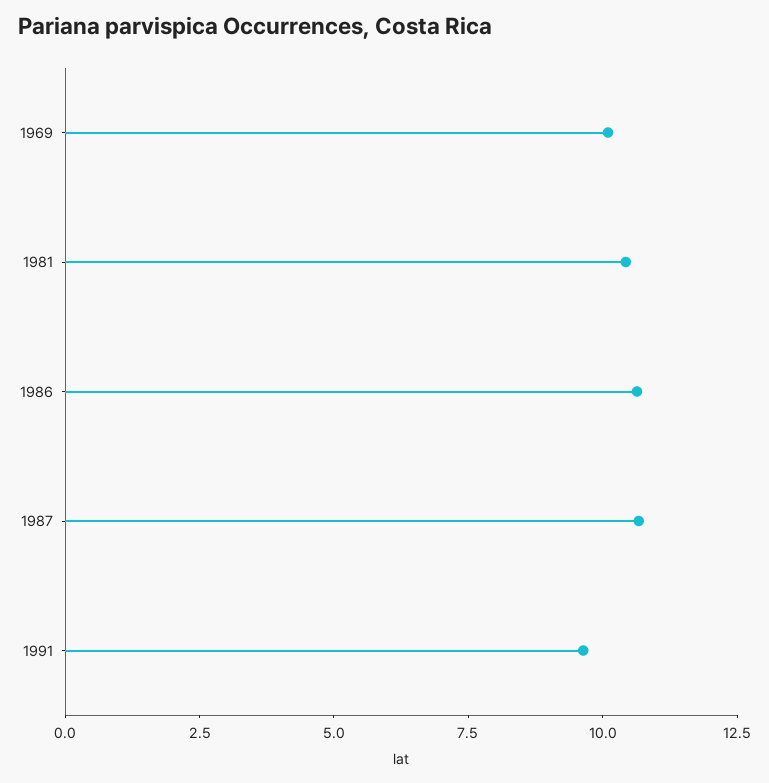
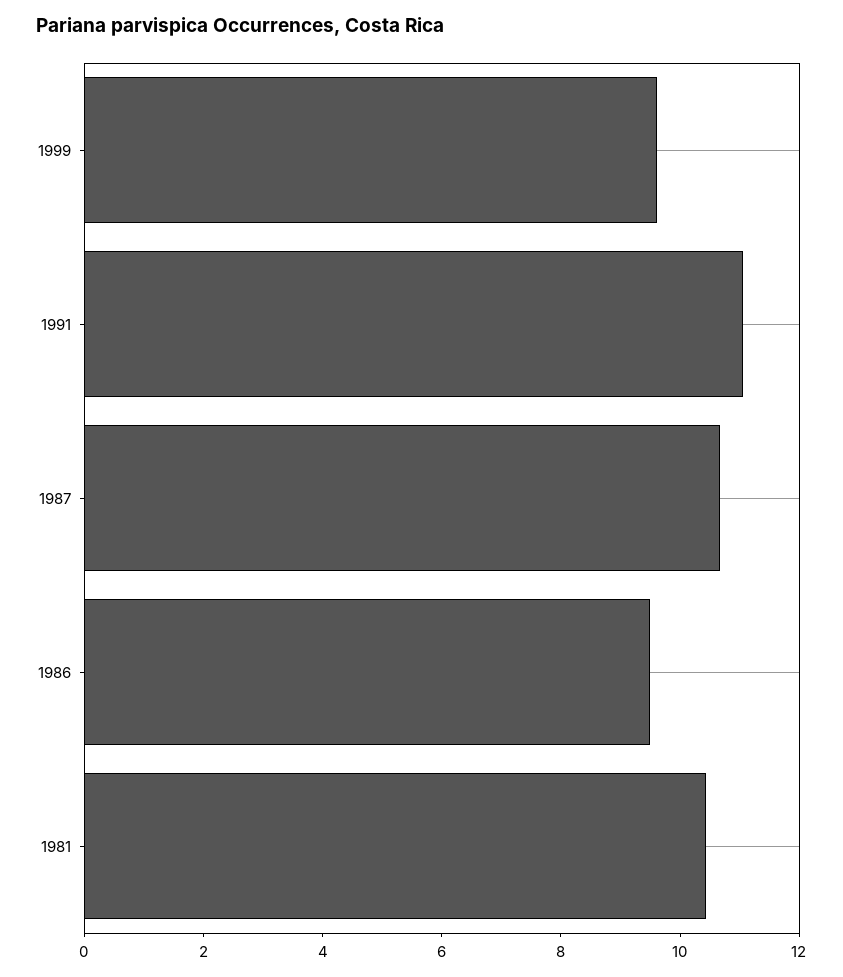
1969: 10 -> none
1986: 10.5 -> 9.5
1991: 9.5 -> 11
1999: none -> 9.5

